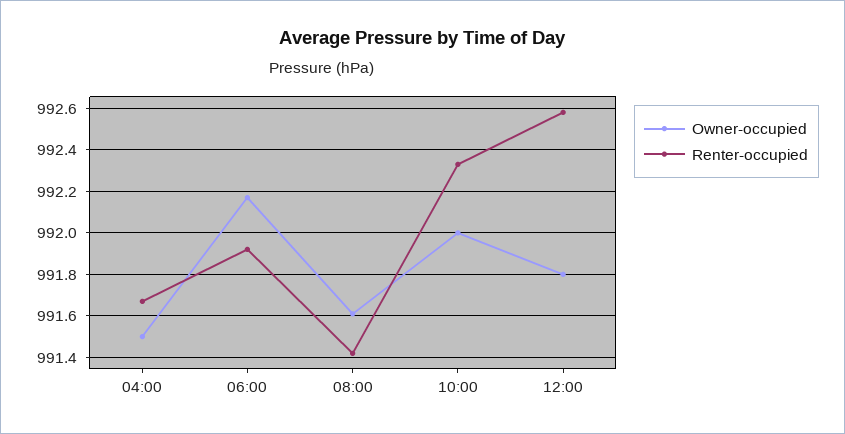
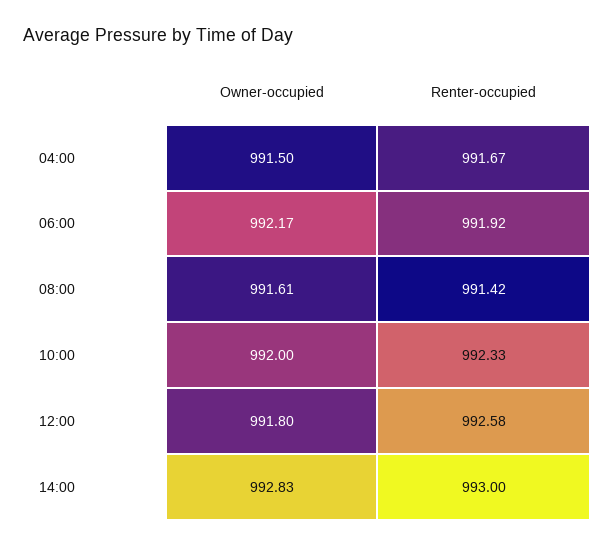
Owner-occupied, 14:00: none -> 992.83
Renter-occupied, 14:00: none -> 993

